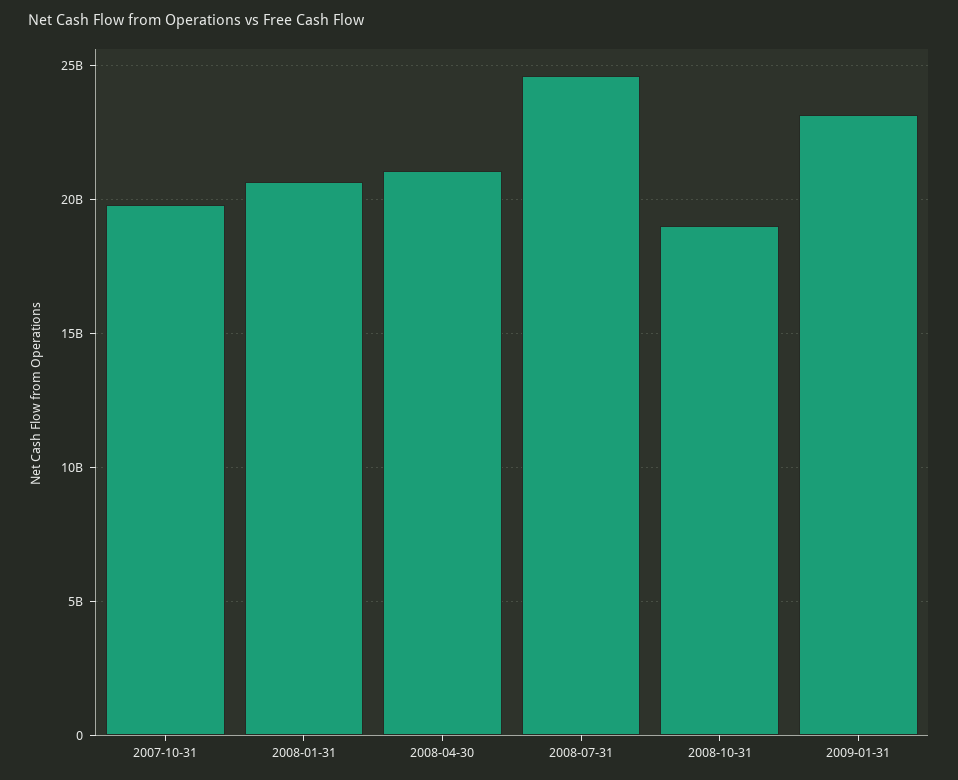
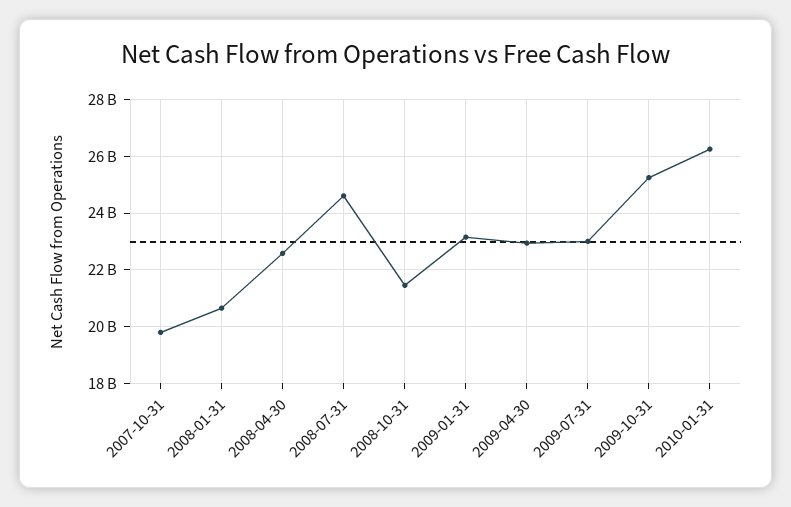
2008-04-30: 21000000000 -> 22500000000
2008-10-31: 19000000000 -> 21500000000
2009-04-30: none -> 23000000000
2009-07-31: none -> 23000000000
2009-10-31: none -> 25250000000
2010-01-31: none -> 26250000000

